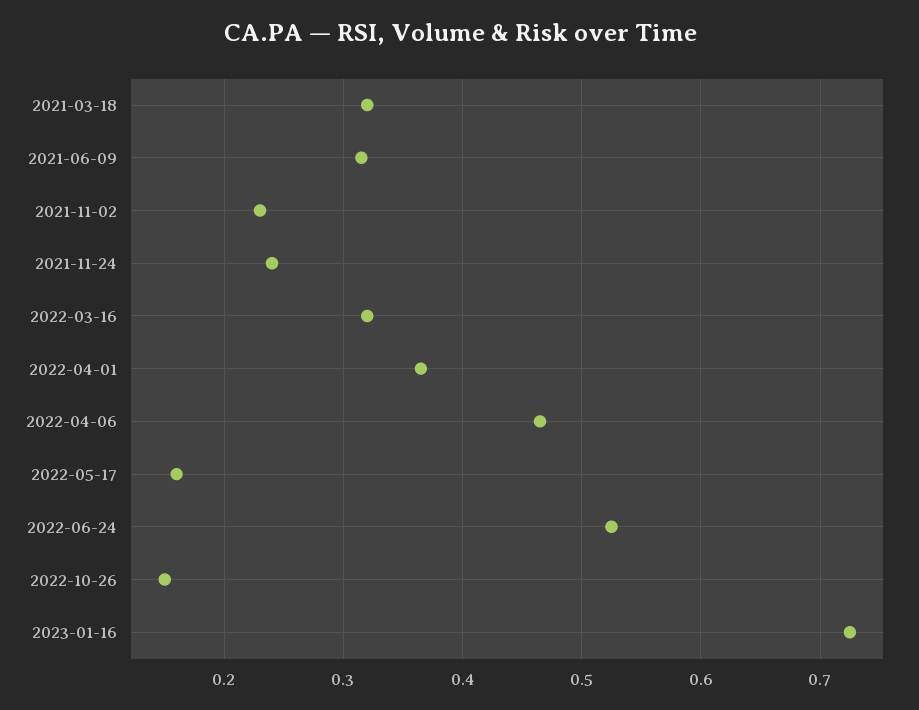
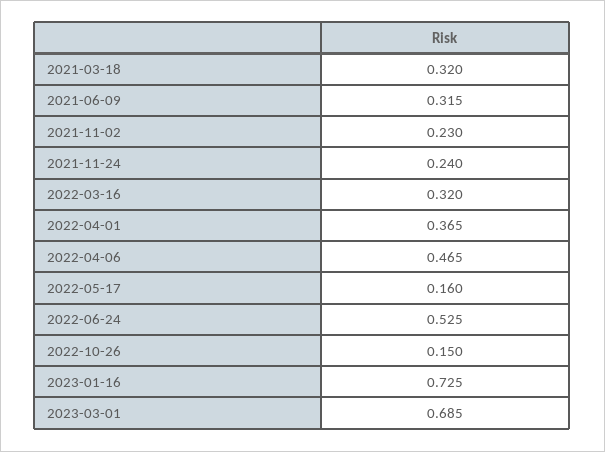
2023-03-01: none -> 0.685

